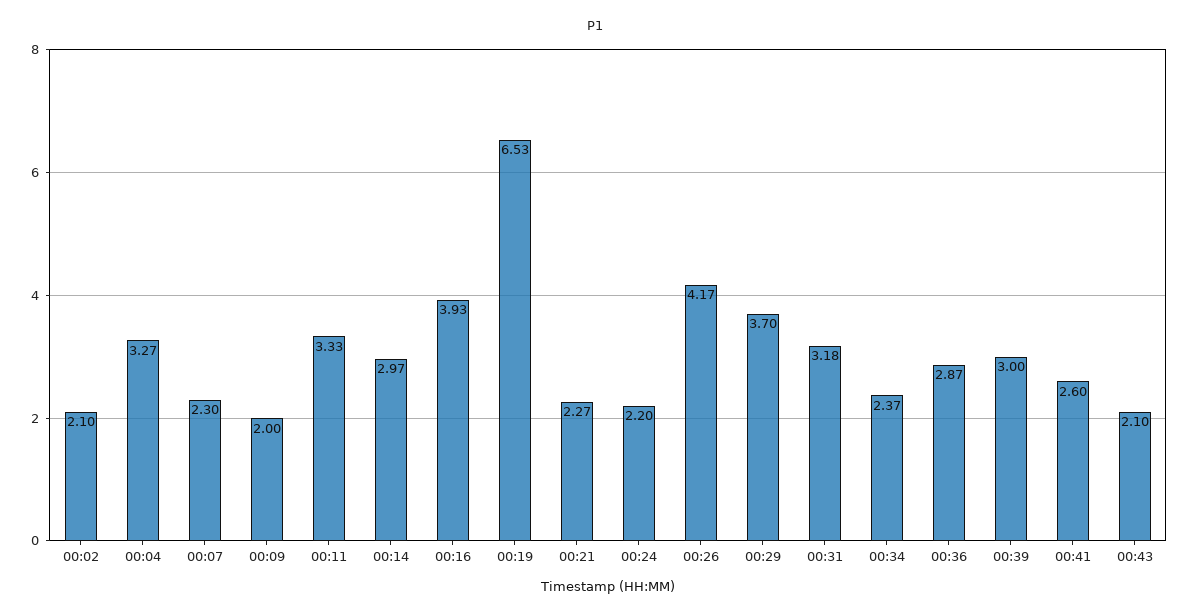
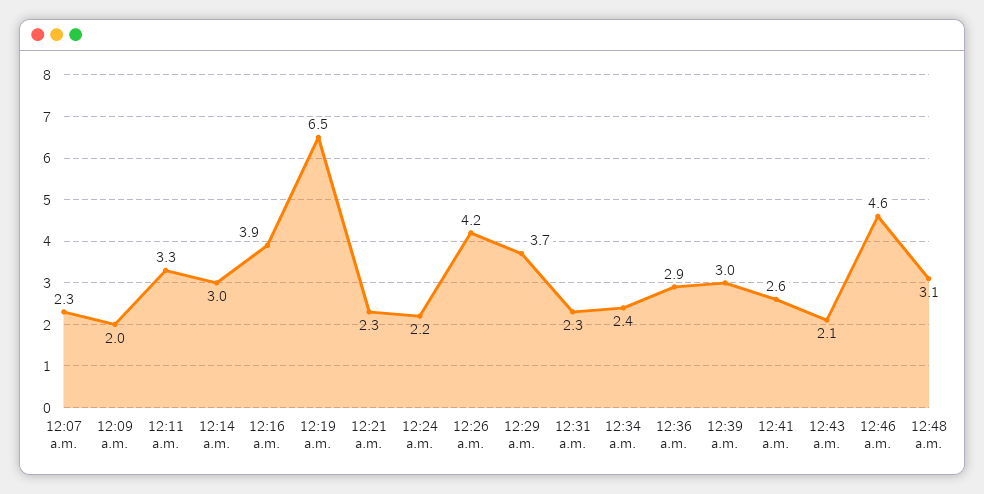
00:02: 2.1 -> none
00:04: 3.27 -> none
00:31: 3.18 -> 2.3
12:46 a.m.: none -> 4.6
12:48 a.m.: none -> 3.1

